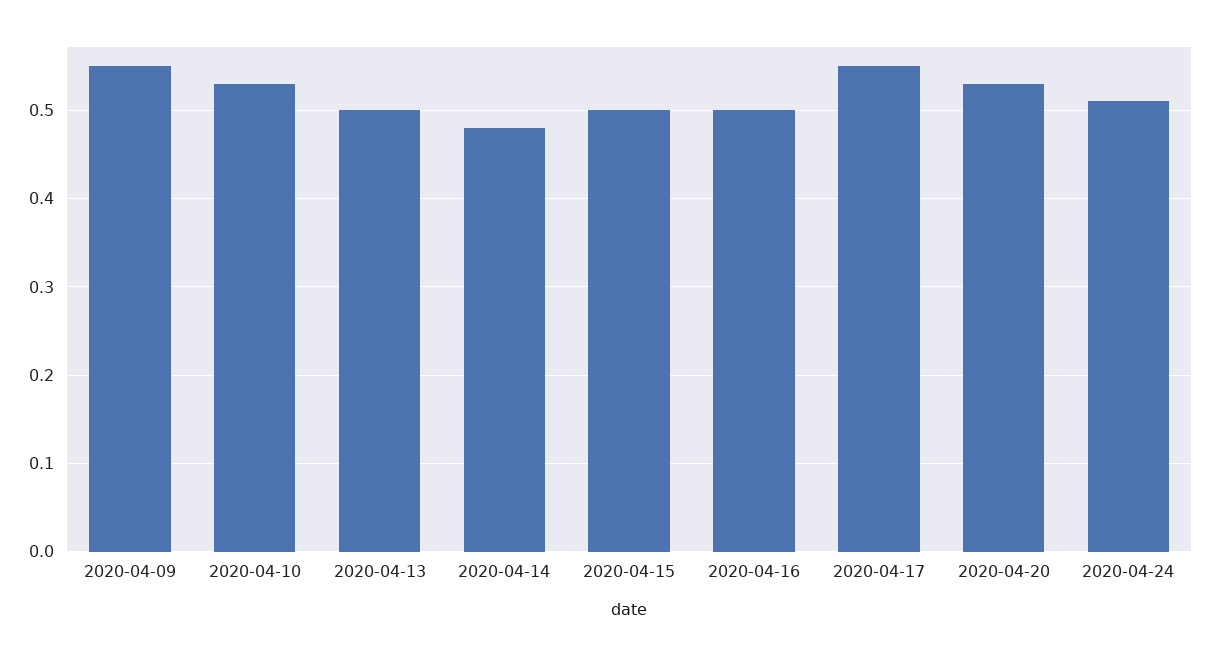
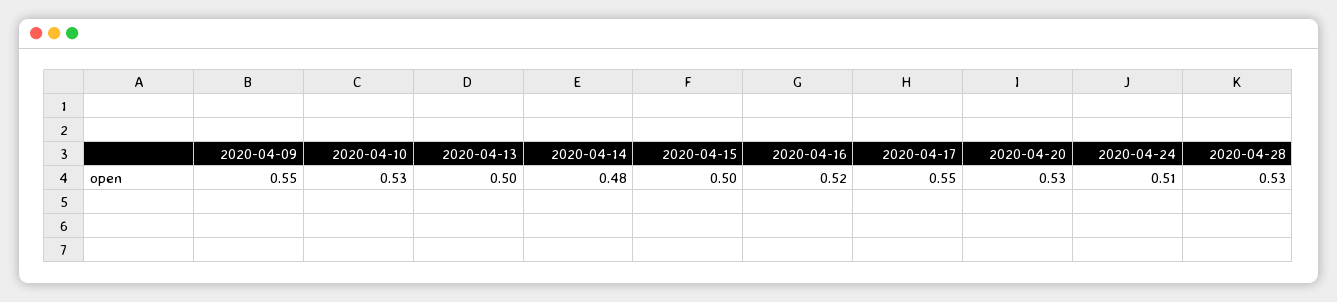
2020-04-16: 0.5 -> 0.52
2020-04-28: none -> 0.53

